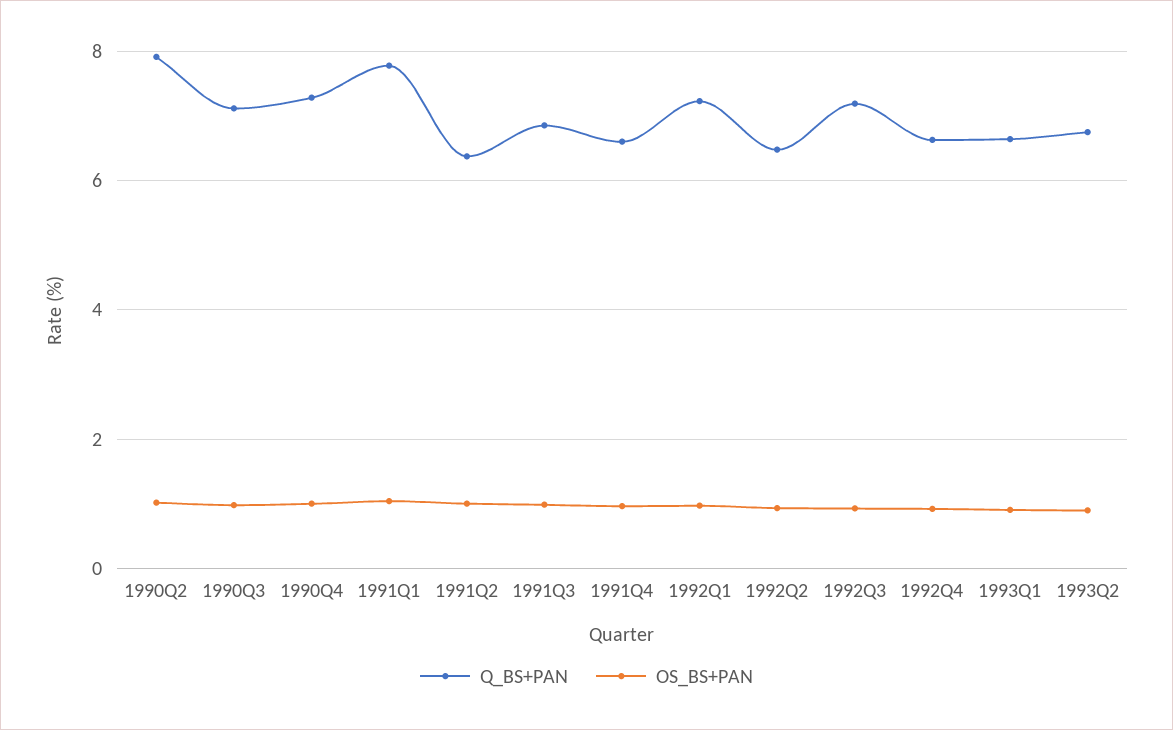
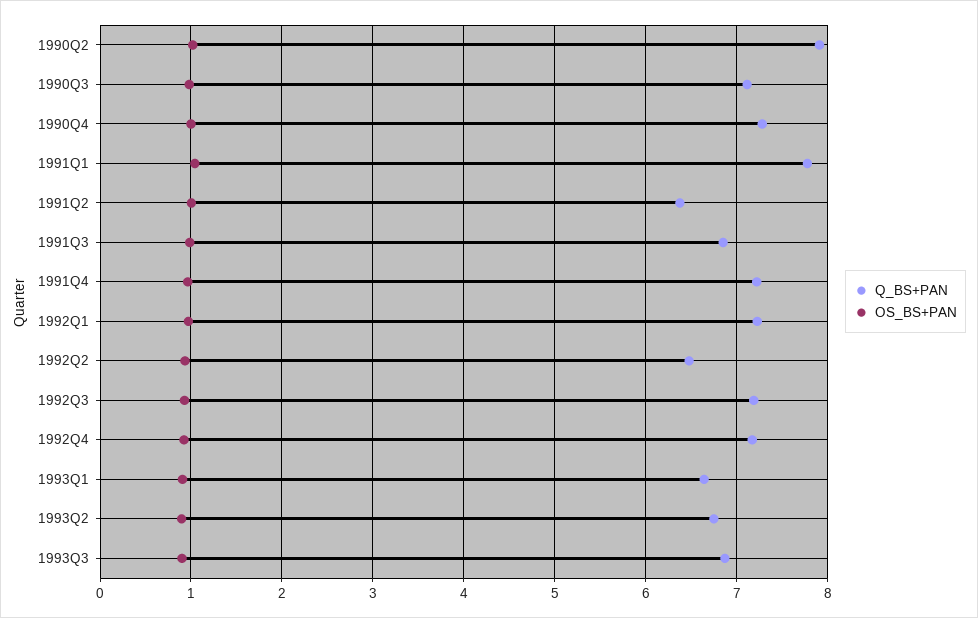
Q_BS+PAN, 1991Q4: 6.6 -> 7.2
Q_BS+PAN, 1992Q4: 6.6 -> 7.2
Q_BS+PAN, 1993Q3: none -> 6.9
OS_BS+PAN, 1993Q3: none -> 0.9

